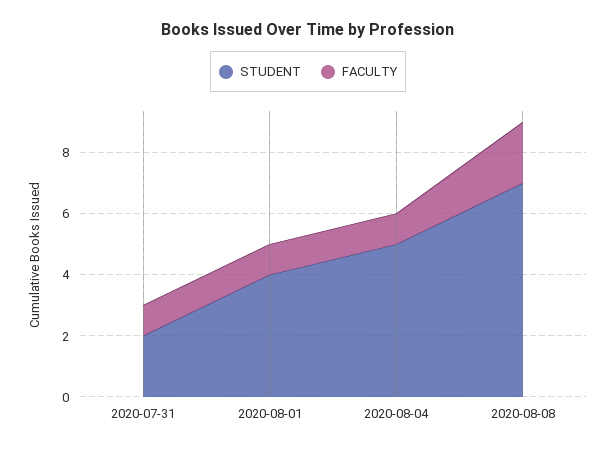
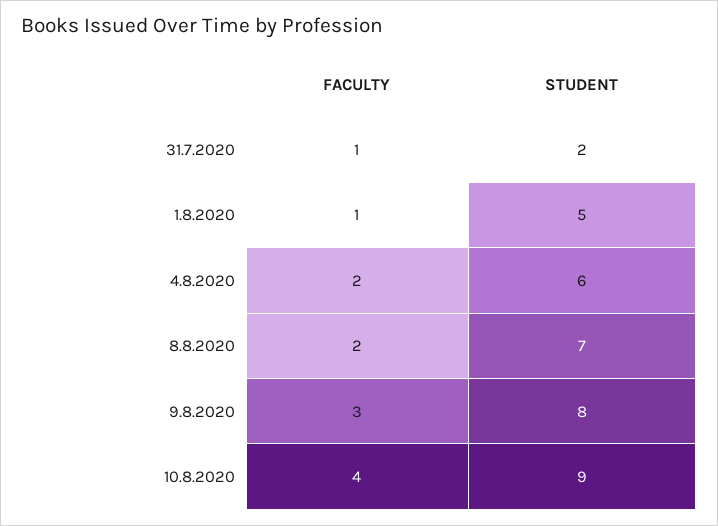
STUDENT, 2020-08-01: 4 -> 5
STUDENT, 2020-08-04: 5 -> 6
FACULTY, 2020-08-04: 1 -> 2
FACULTY, 9.8.2020: none -> 3
STUDENT, 9.8.2020: none -> 8
FACULTY, 10.8.2020: none -> 4
STUDENT, 10.8.2020: none -> 9

